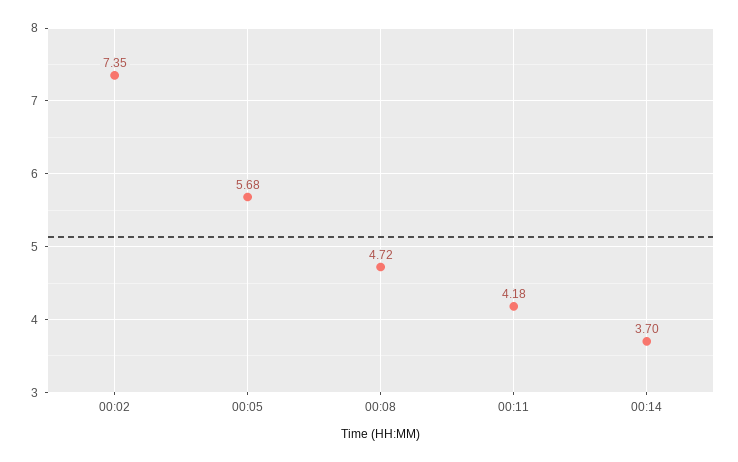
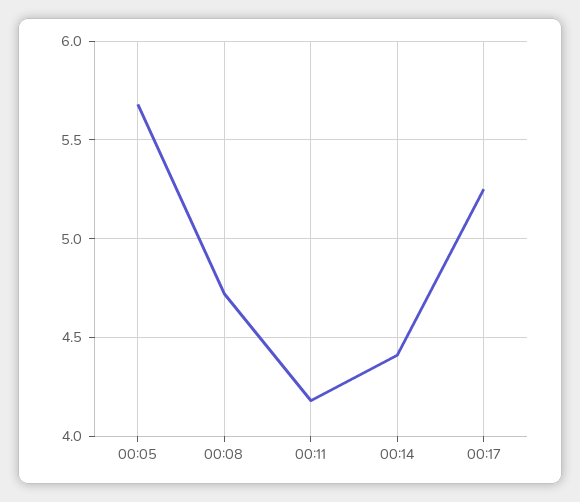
00:02: 7.35 -> none
00:14: 3.7 -> 4.4
00:17: none -> 5.25

